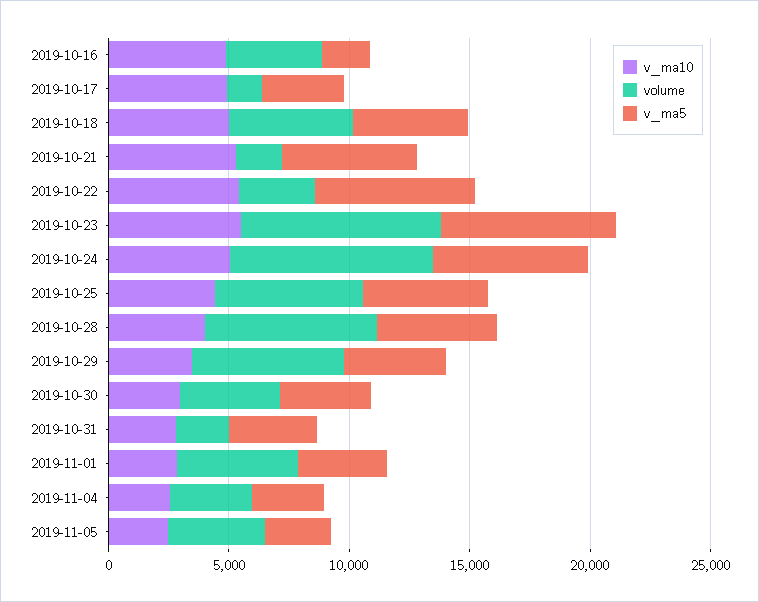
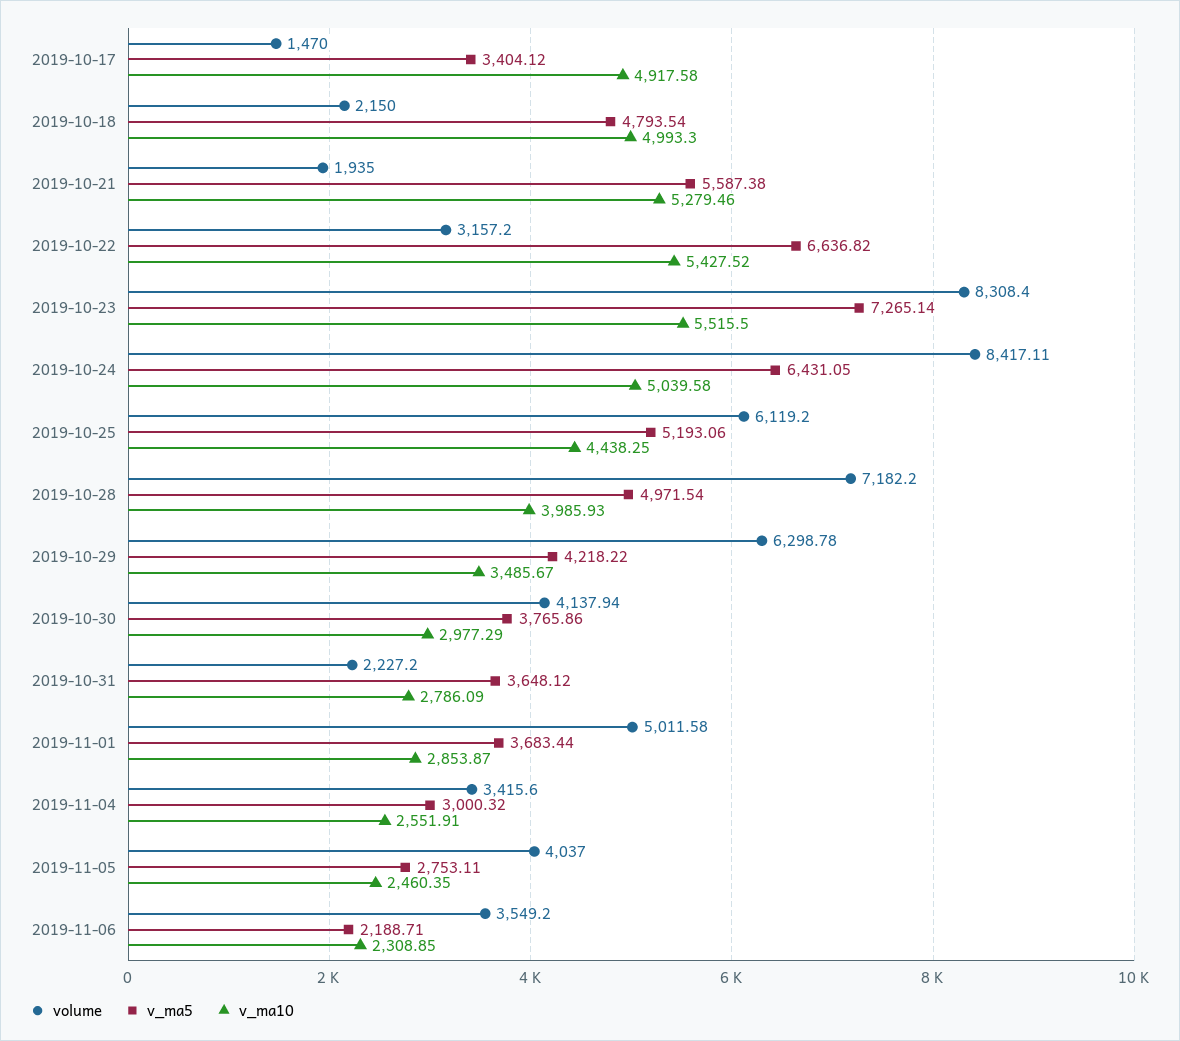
v_ma10, 2019-10-16: 5000 -> none
volume, 2019-10-16: 4000 -> none
v_ma5, 2019-10-16: 2000 -> none
volume, 2019-10-18: 5000 -> 2150
volume, 2019-11-06: none -> 3549.2
v_ma5, 2019-11-06: none -> 2188.71
v_ma10, 2019-11-06: none -> 2308.85

